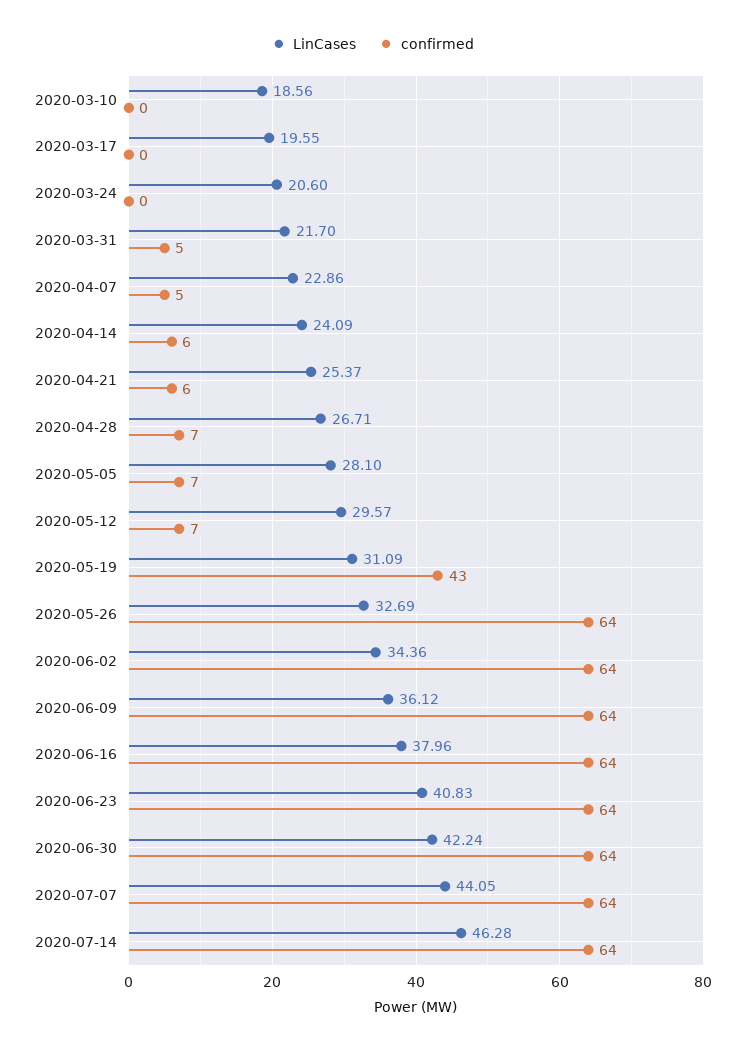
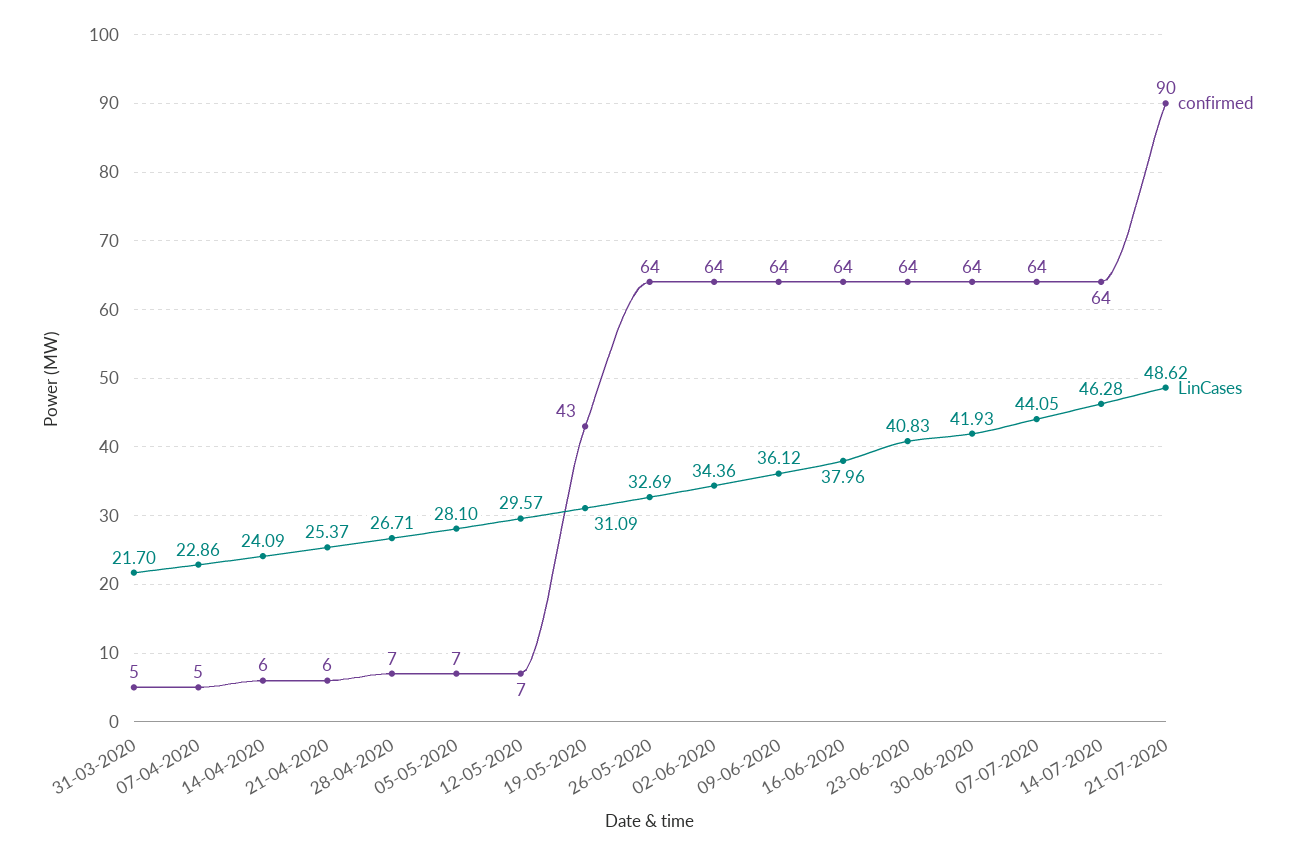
LinCases, 2020-03-10: 18.56 -> none
confirmed, 2020-03-10: 0 -> none
LinCases, 2020-03-17: 19.55 -> none
confirmed, 2020-03-17: 0 -> none
LinCases, 2020-03-24: 20.6 -> none
confirmed, 2020-03-24: 0 -> none
LinCases, 2020-06-30: 42.24 -> 41.93
confirmed, 21-07-2020: none -> 90
LinCases, 21-07-2020: none -> 48.62

